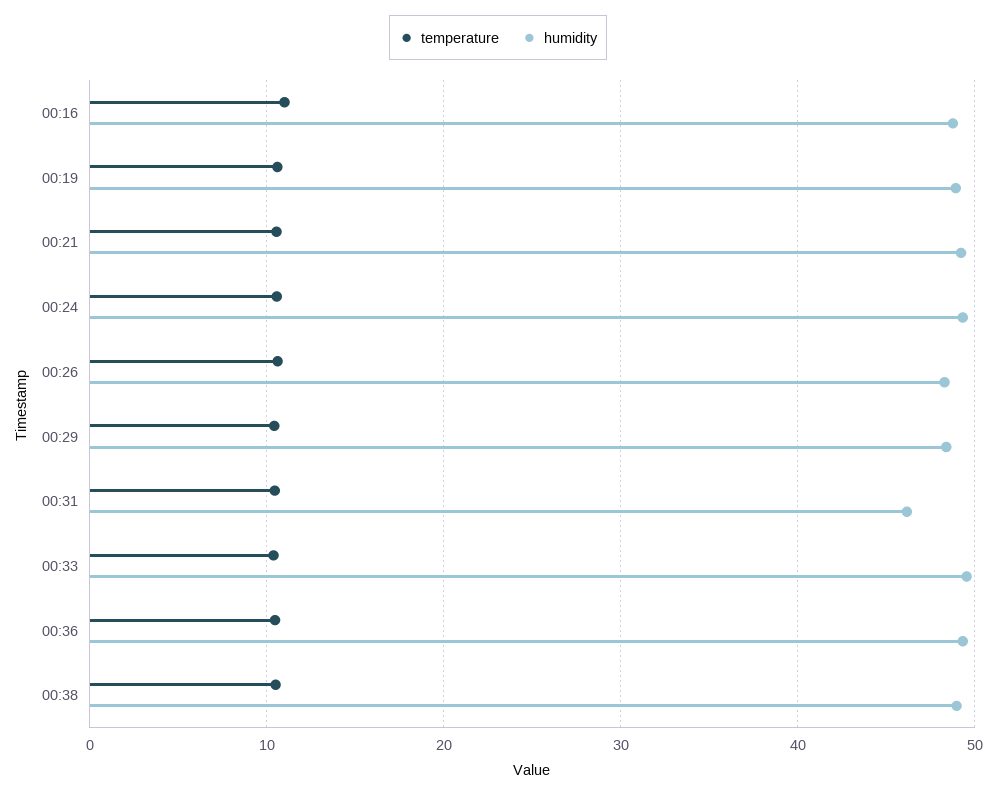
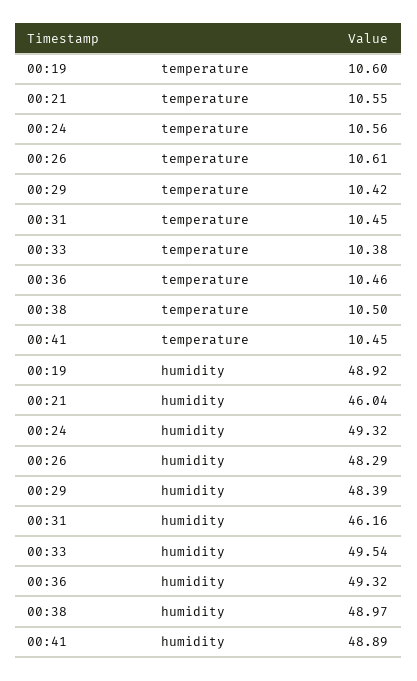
temperature, 00:16: 11 -> none
humidity, 00:16: 49 -> none
humidity, 00:21: 49 -> 46.04
temperature, 00:41: none -> 10.45
humidity, 00:41: none -> 48.89

